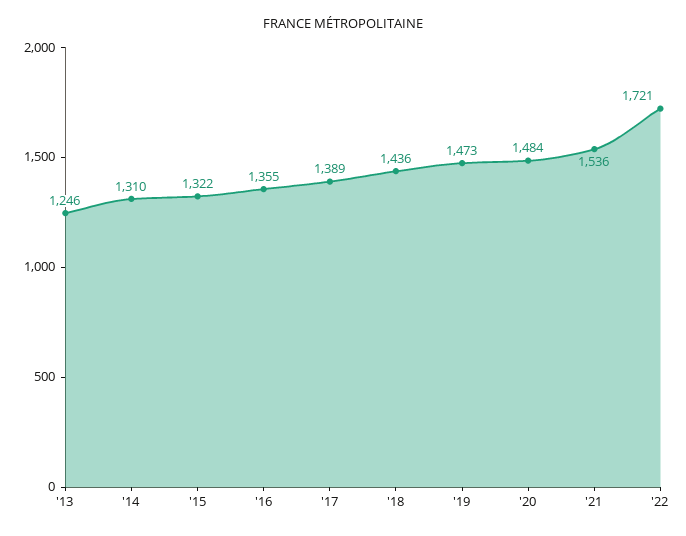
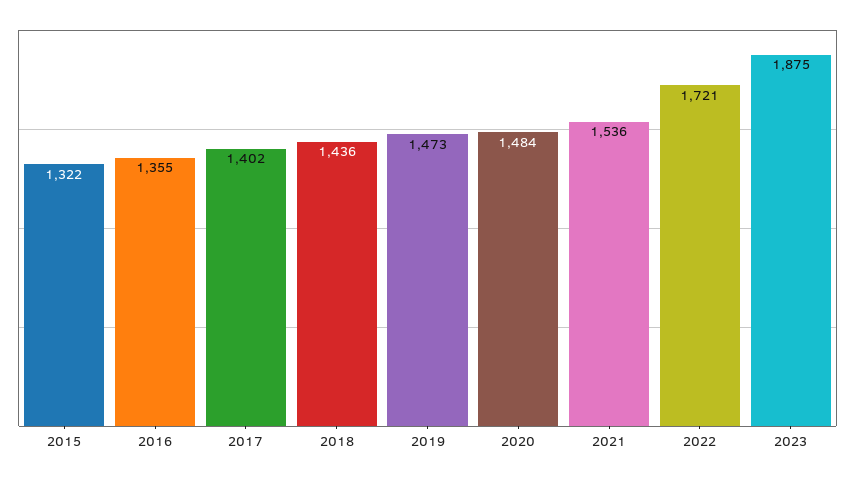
'13: 1246 -> none
'14: 1310 -> none
'17: 1389 -> 1402
2023: none -> 1875

